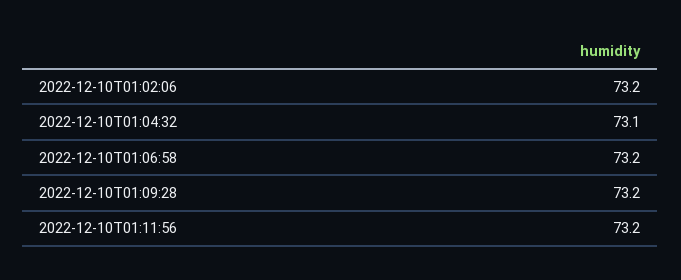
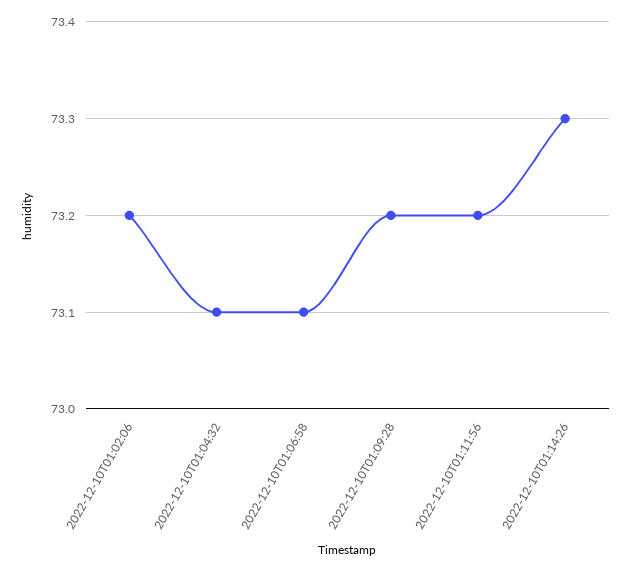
2022-12-10T01:06:58: 73.2 -> 73.1
2022-12-10T01:14:26: none -> 73.3

